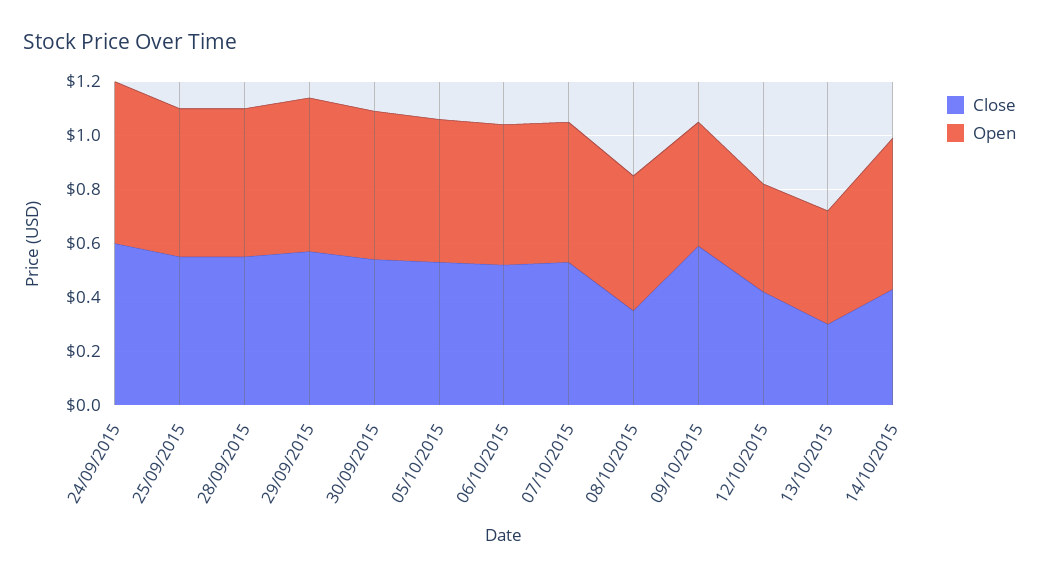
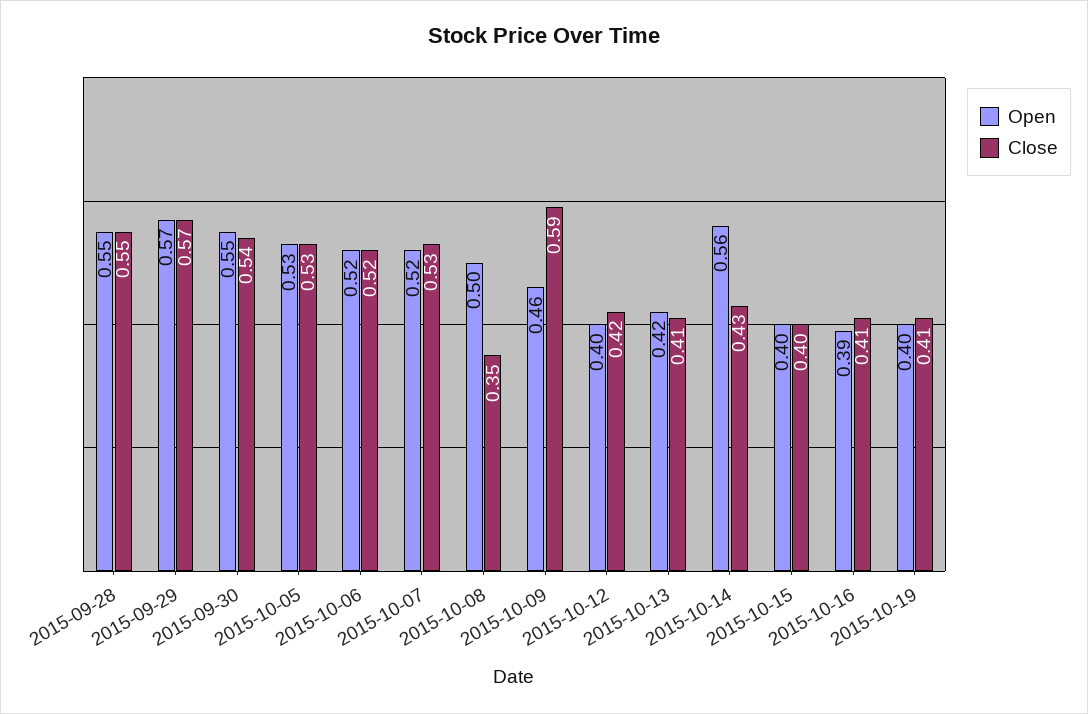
Close, 24/09/2015: 0.6 -> none
Open, 24/09/2015: 0.6 -> none
Close, 25/09/2015: 0.55 -> none
Open, 25/09/2015: 0.55 -> none
Close, 13/10/2015: 0.3 -> 0.41
Open, 2015-10-15: none -> 0.4
Close, 2015-10-15: none -> 0.4
Open, 2015-10-16: none -> 0.39
Close, 2015-10-16: none -> 0.41
Open, 2015-10-19: none -> 0.4
Close, 2015-10-19: none -> 0.41

